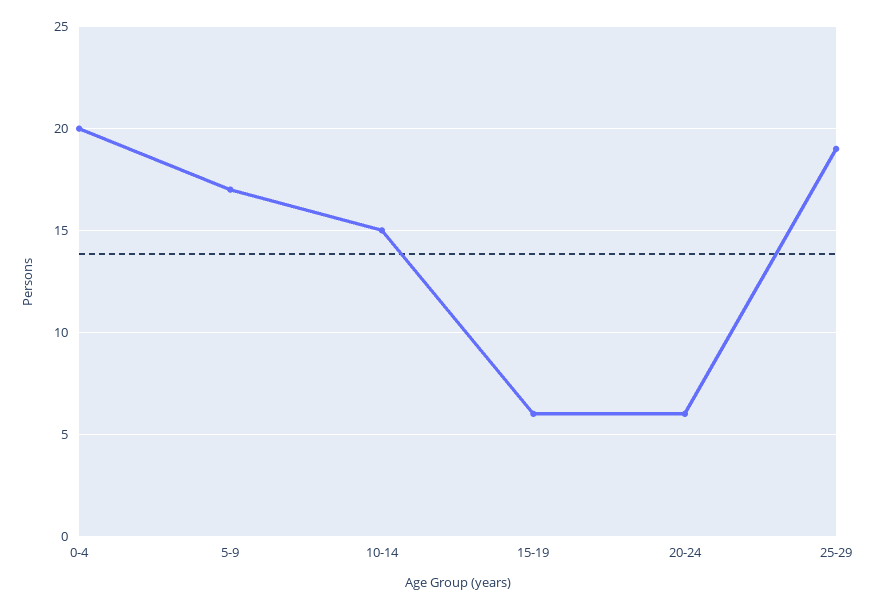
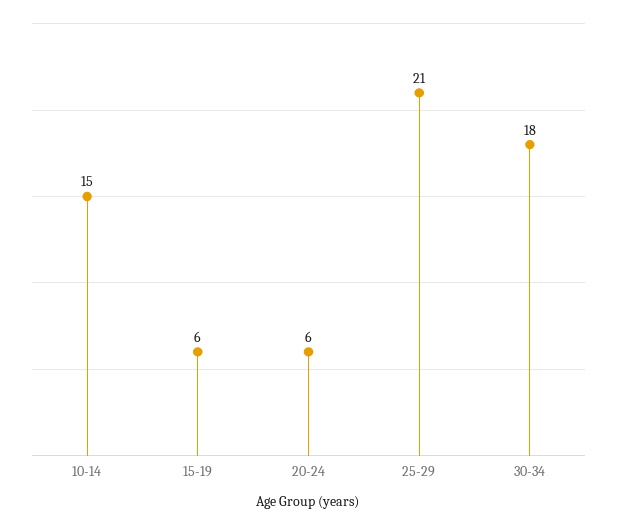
0-4: 20 -> none
5-9: 17 -> none
25-29: 19 -> 21
30-34: none -> 18

